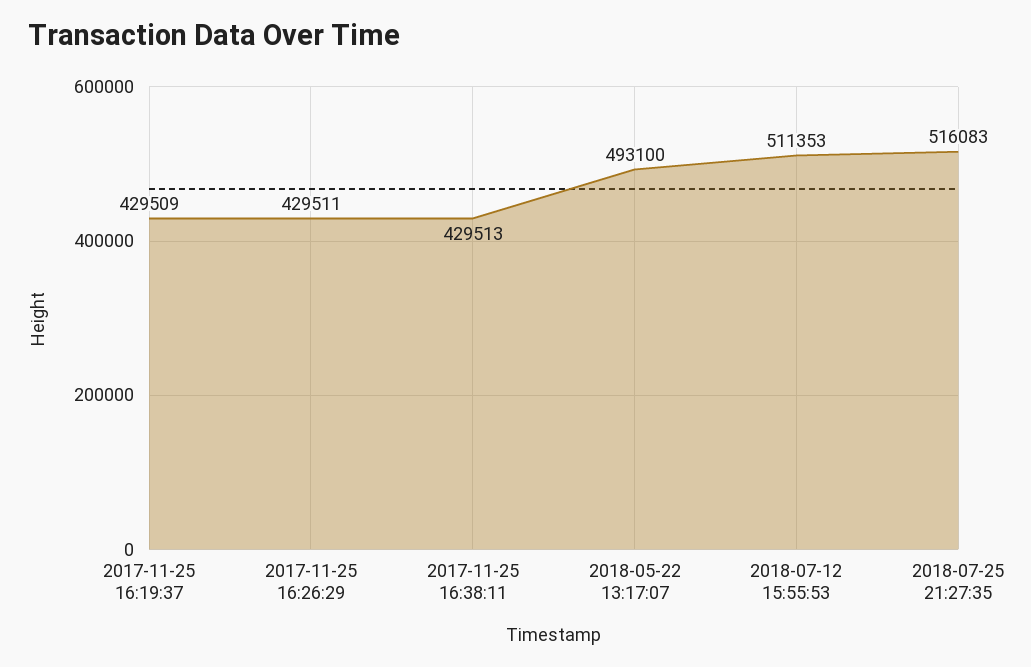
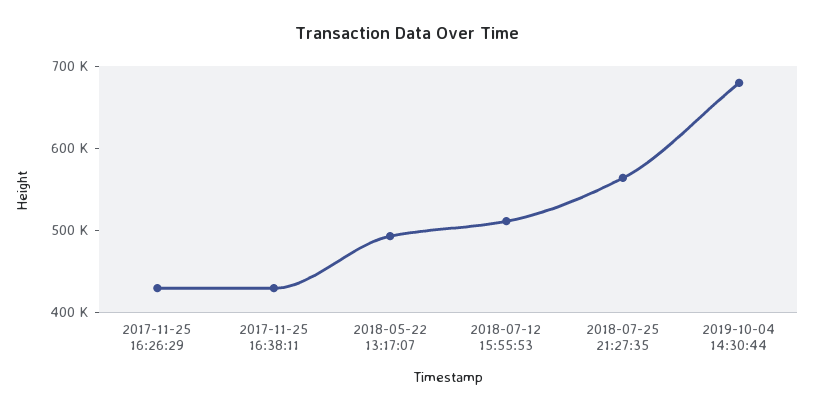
2017-11-25 16:19:37: 429509 -> none
2018-07-25 21:27:35: 516083 -> 560000
2019-10-04 14:30:44: none -> 680000

